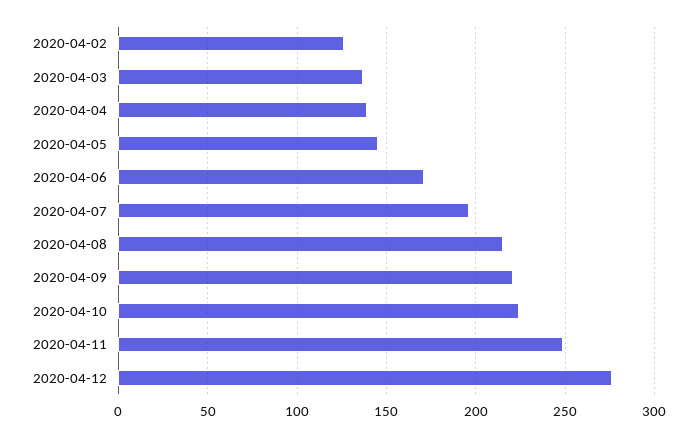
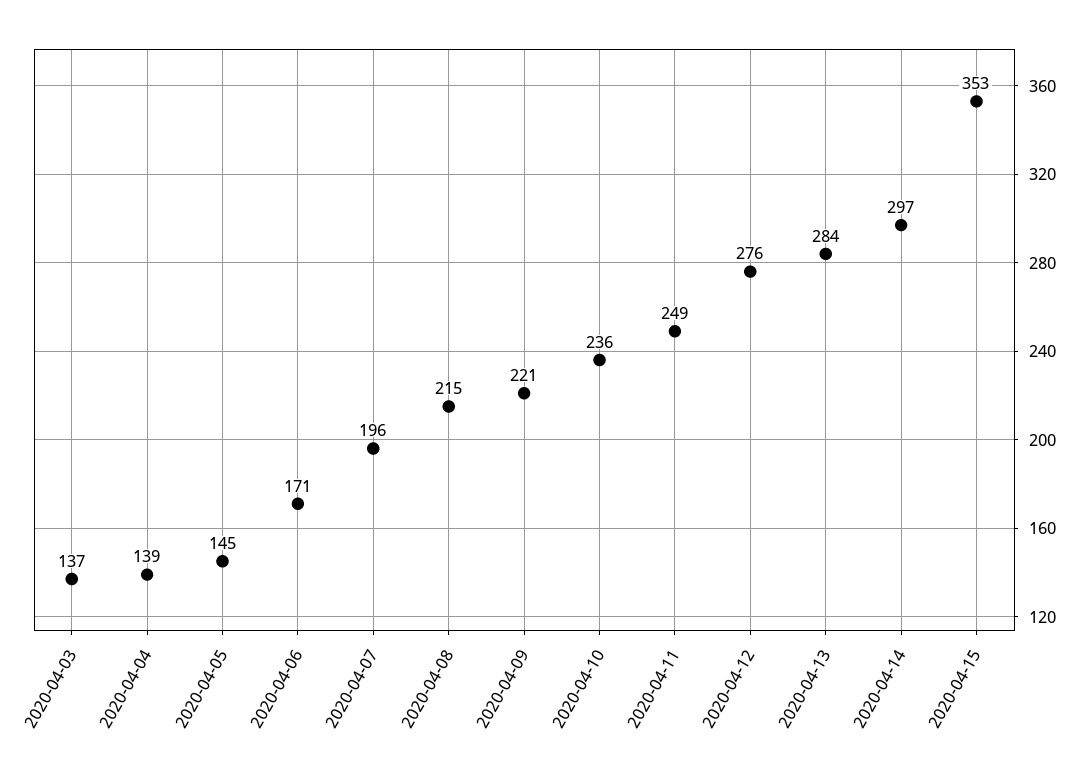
2020-04-02: 125 -> none
2020-04-10: 225 -> 236
2020-04-13: none -> 284
2020-04-14: none -> 297
2020-04-15: none -> 353

